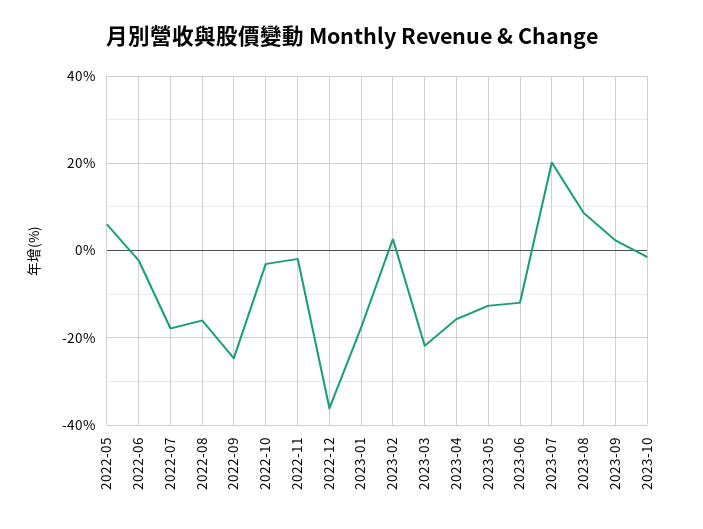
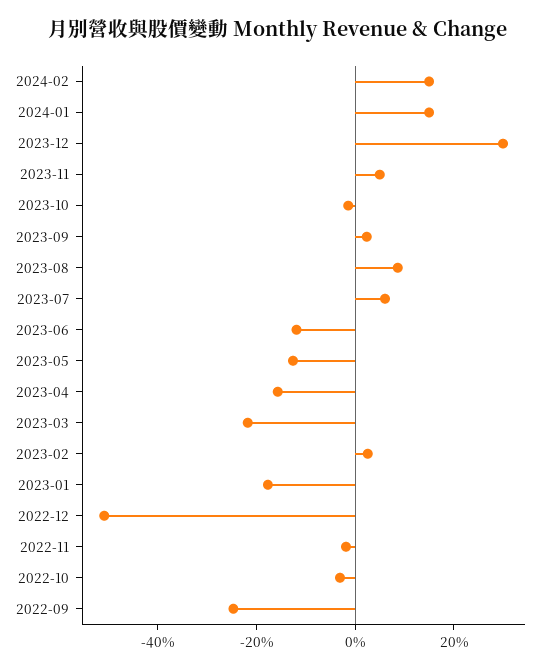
2022-05: 6 -> none
2022-06: -2 -> none
2022-07: -18 -> none
2022-08: -16 -> none
2022-12: -36 -> -50
2023-07: 20 -> 5
2024-02: none -> 15
2024-01: none -> 15
2023-12: none -> 30
2023-11: none -> 5

